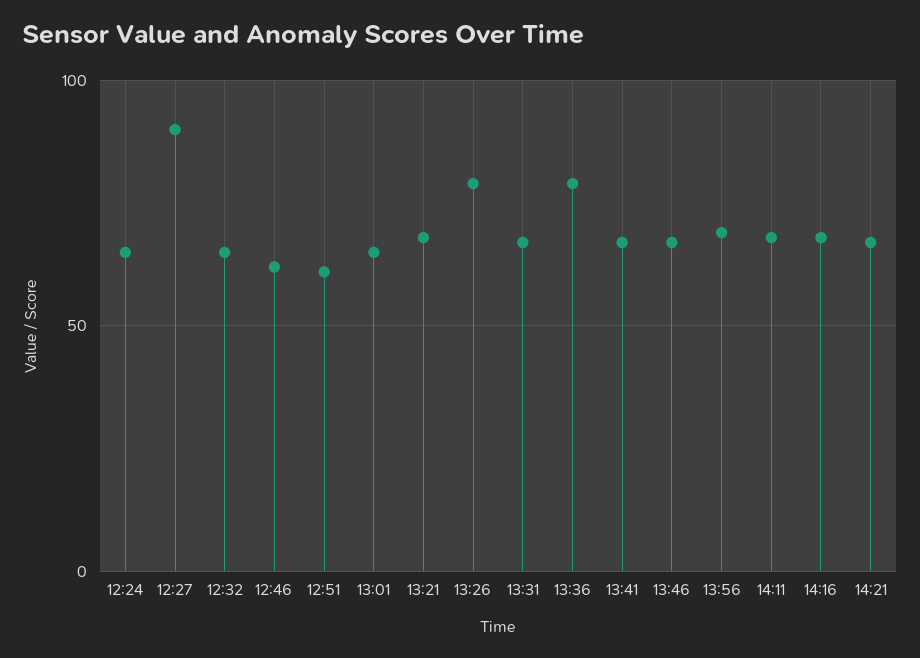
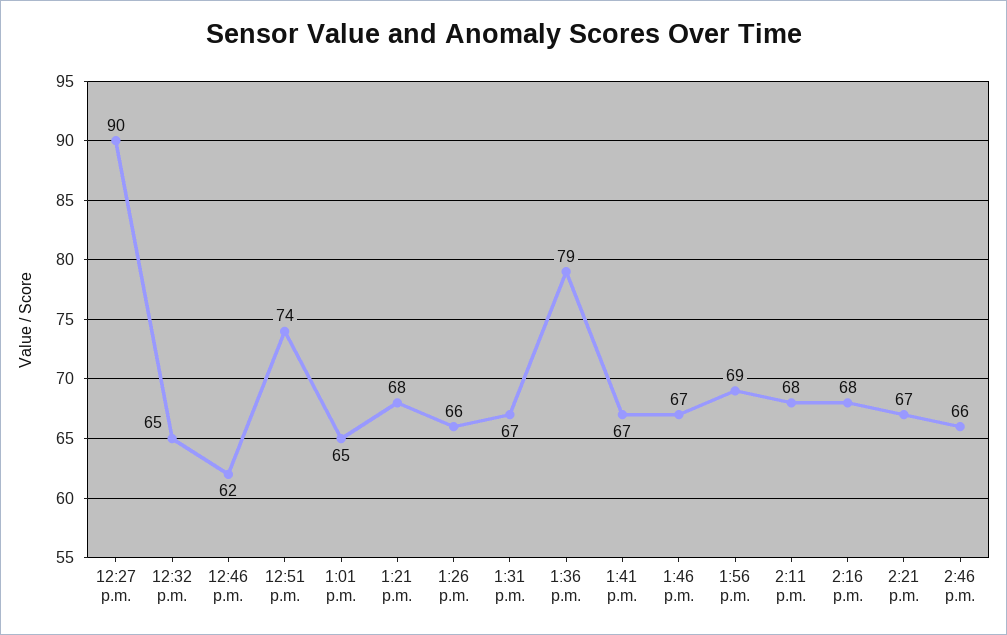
12:24: 65 -> none
12:51: 60 -> 74
13:26: 80 -> 66
2:46 p.m.: none -> 66

